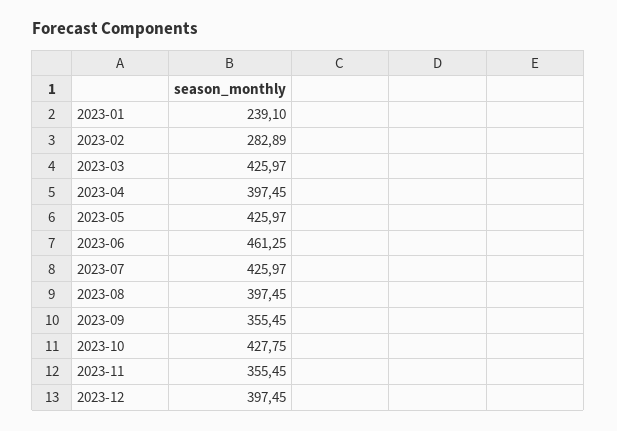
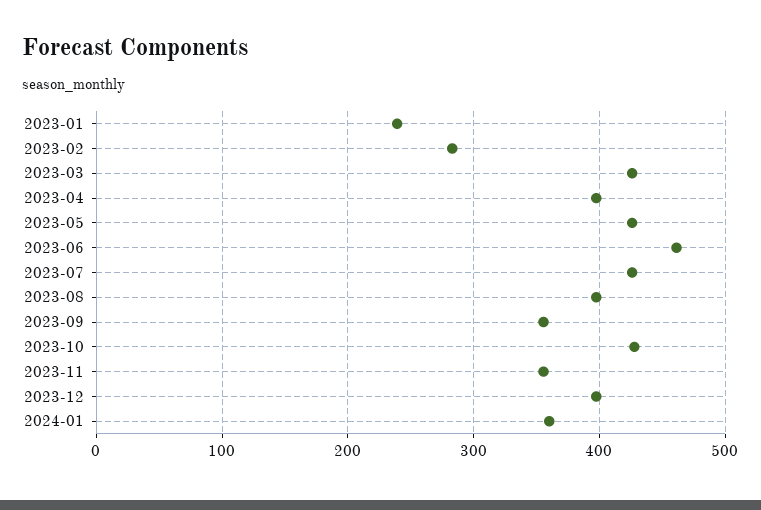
2024-01: none -> 360

